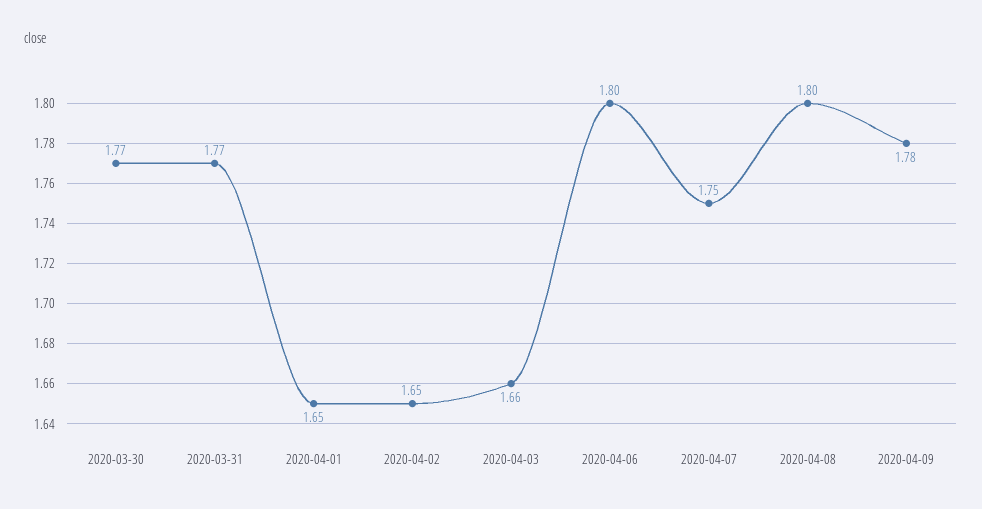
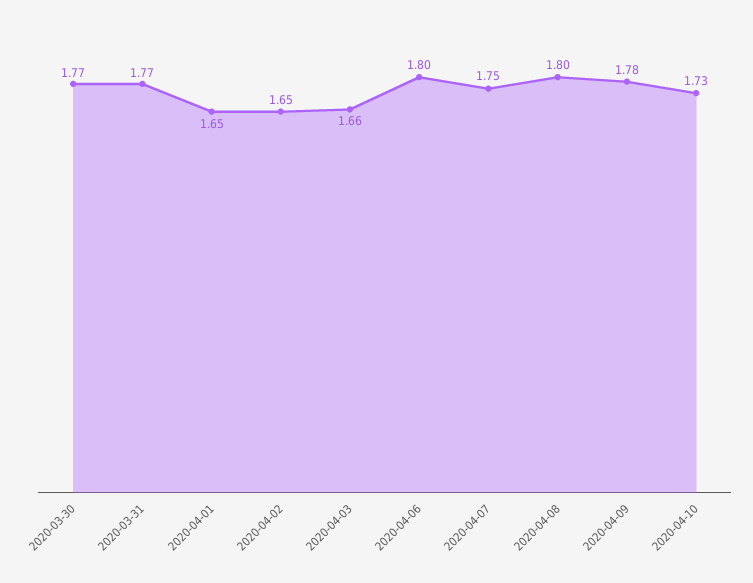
2020-04-10: none -> 1.73

